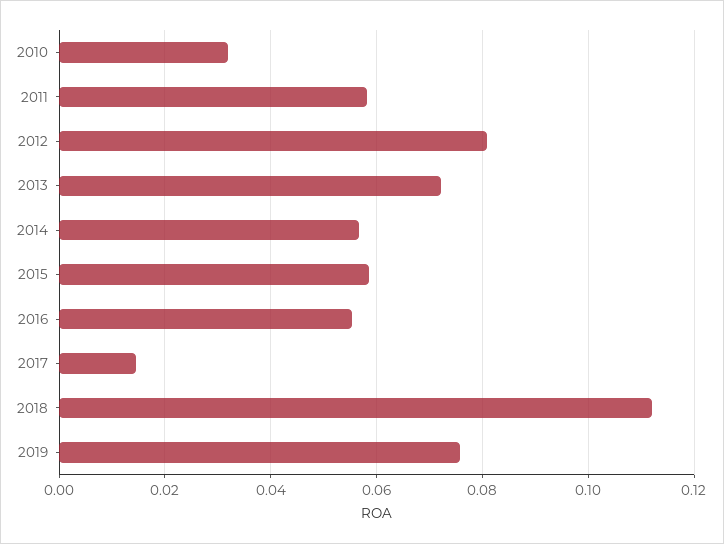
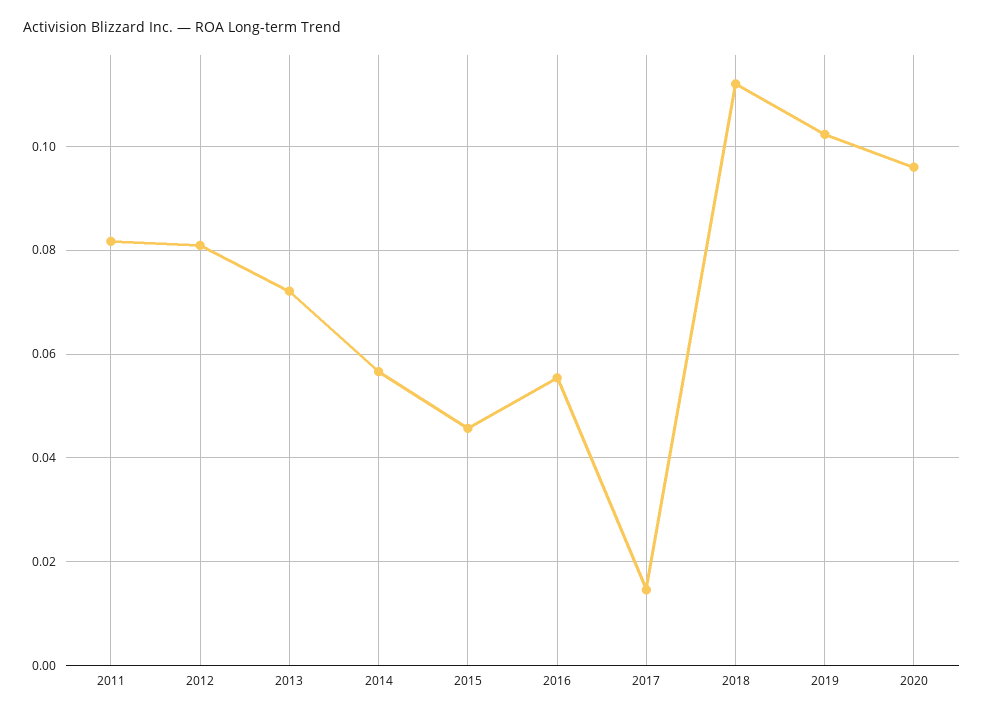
2010: 0.032 -> none
2011: 0.058 -> 0.082
2015: 0.058 -> 0.046
2019: 0.076 -> 0.102
2020: none -> 0.096

